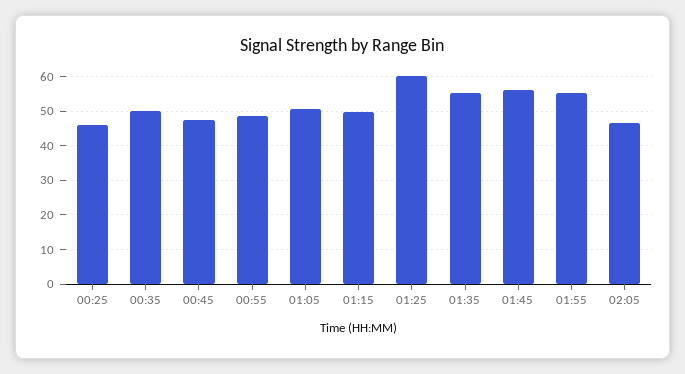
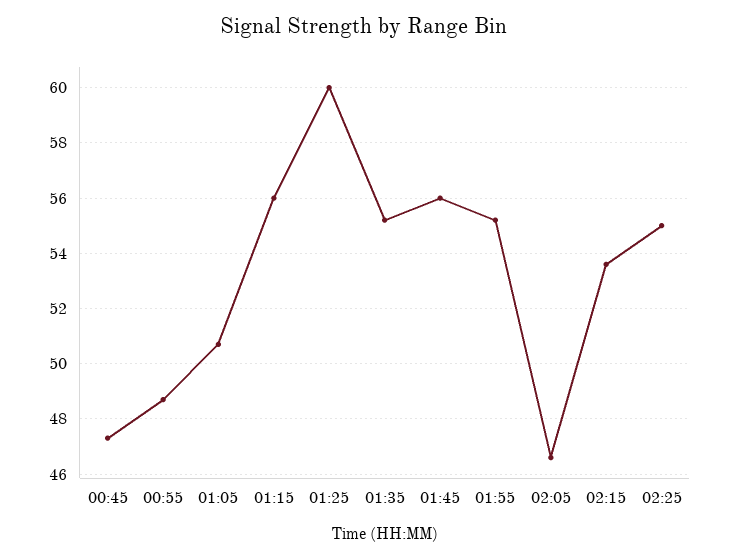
00:25: 46 -> none
00:35: 50 -> none
01:15: 50 -> 56
02:15: none -> 53.5
02:25: none -> 55

